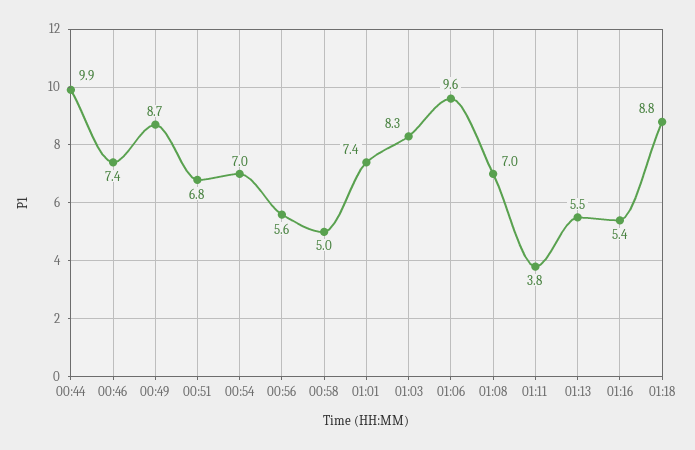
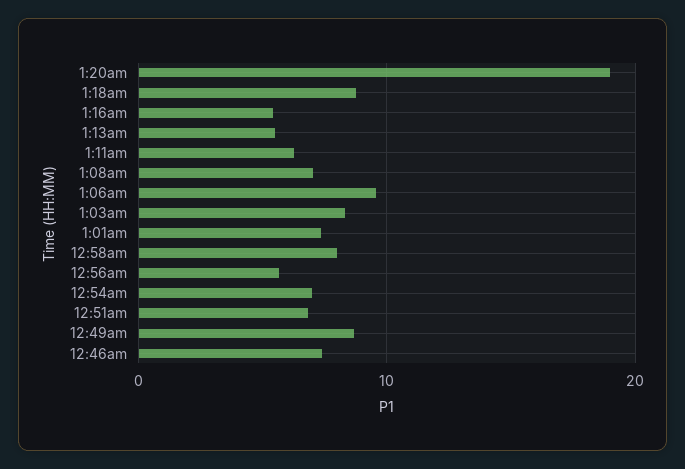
00:44: 9.9 -> none
00:58: 5 -> 8
01:11: 3.8 -> 6
1:20am: none -> 19

